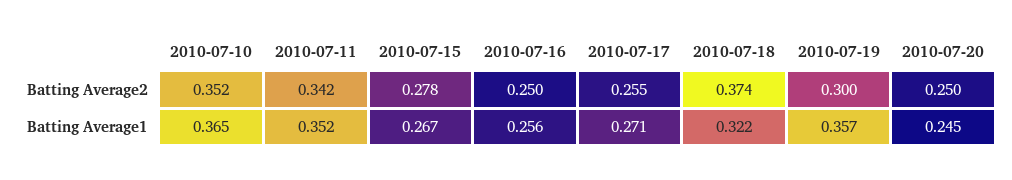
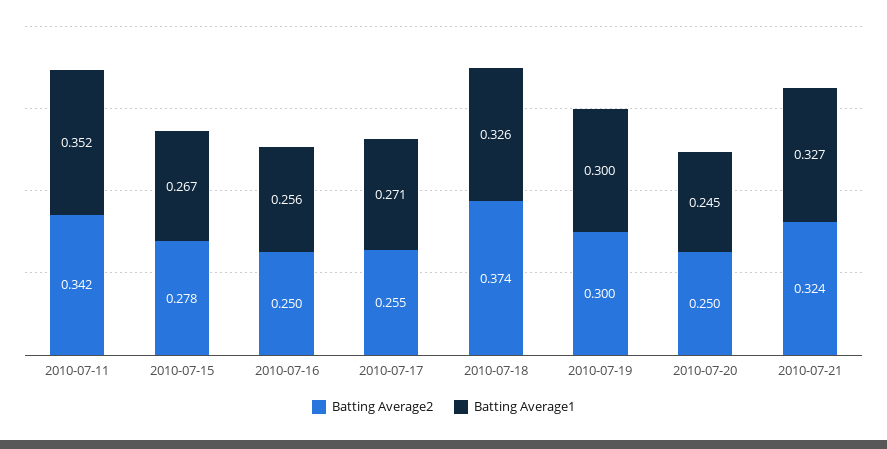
Batting Average2, 2010-07-10: 0.352 -> none
Batting Average1, 2010-07-10: 0.365 -> none
Batting Average1, 2010-07-18: 0.322 -> 0.326
Batting Average1, 2010-07-19: 0.357 -> 0.3
Batting Average2, 2010-07-21: none -> 0.324
Batting Average1, 2010-07-21: none -> 0.327

